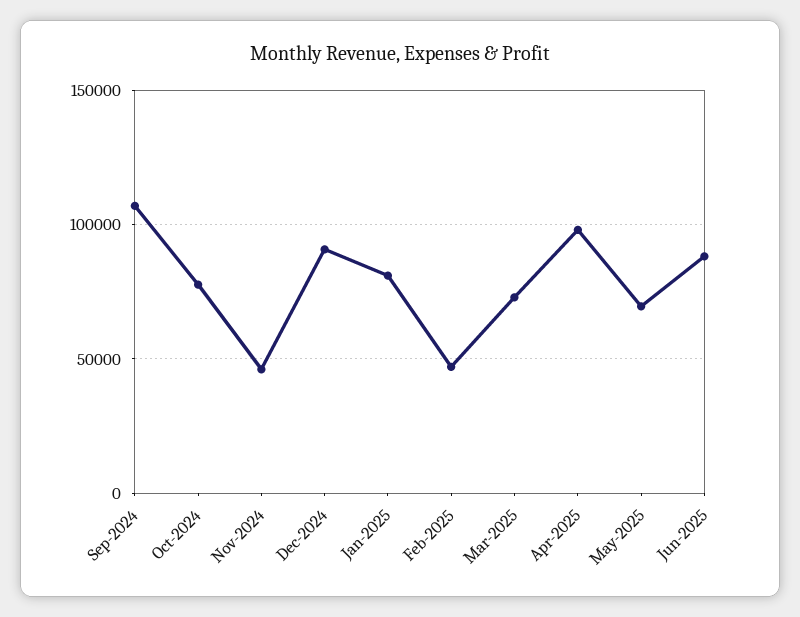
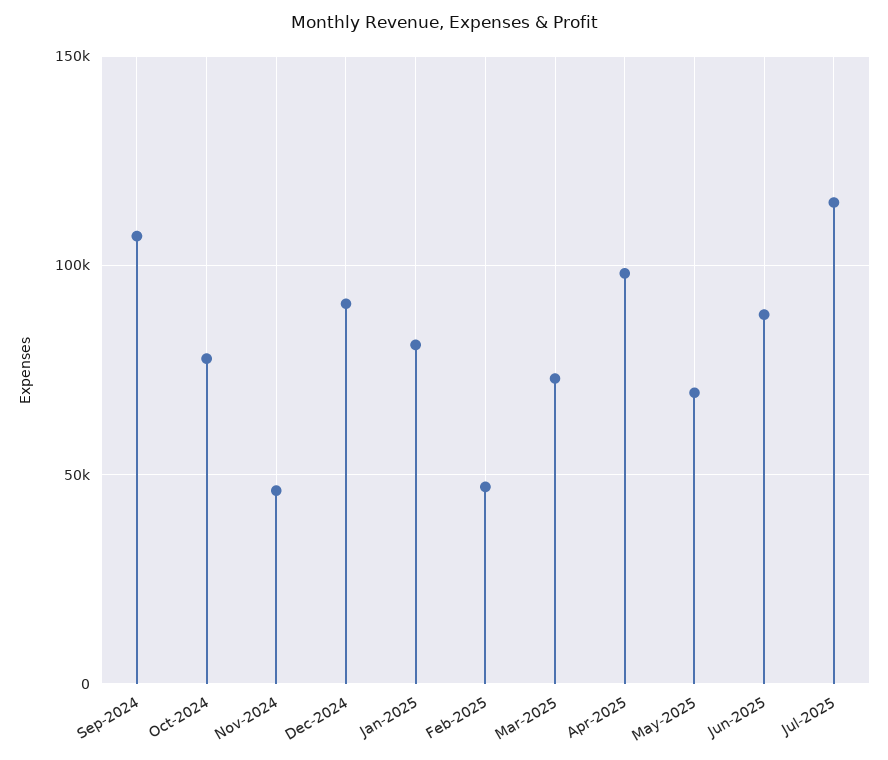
Jul-2025: none -> 115000

